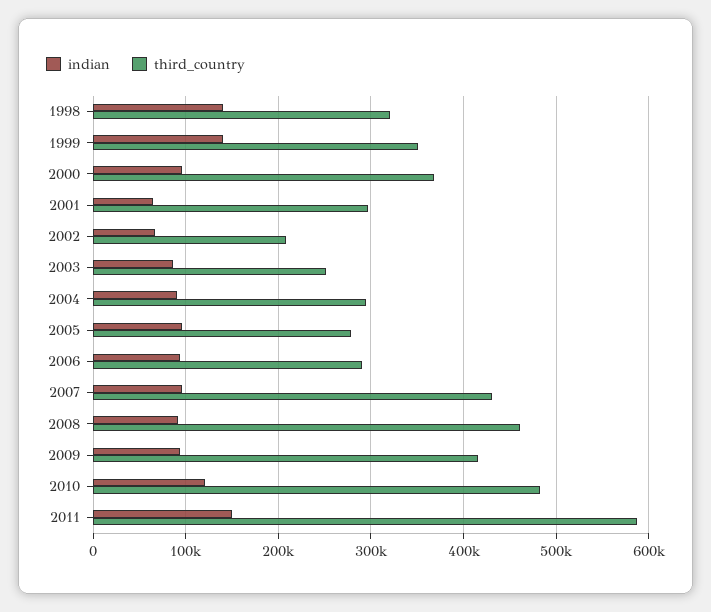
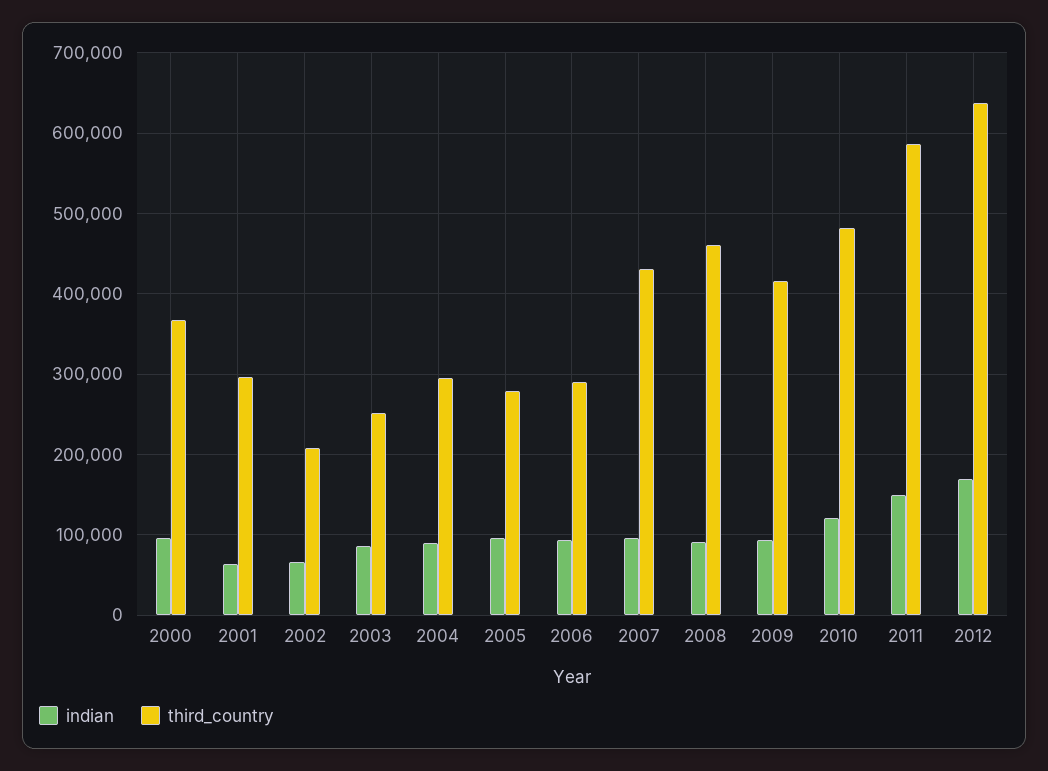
indian, 1998: 140000 -> none
third_country, 1998: 320000 -> none
indian, 1999: 140000 -> none
third_country, 1999: 350000 -> none
indian, 2012: none -> 170000
third_country, 2012: none -> 640000

